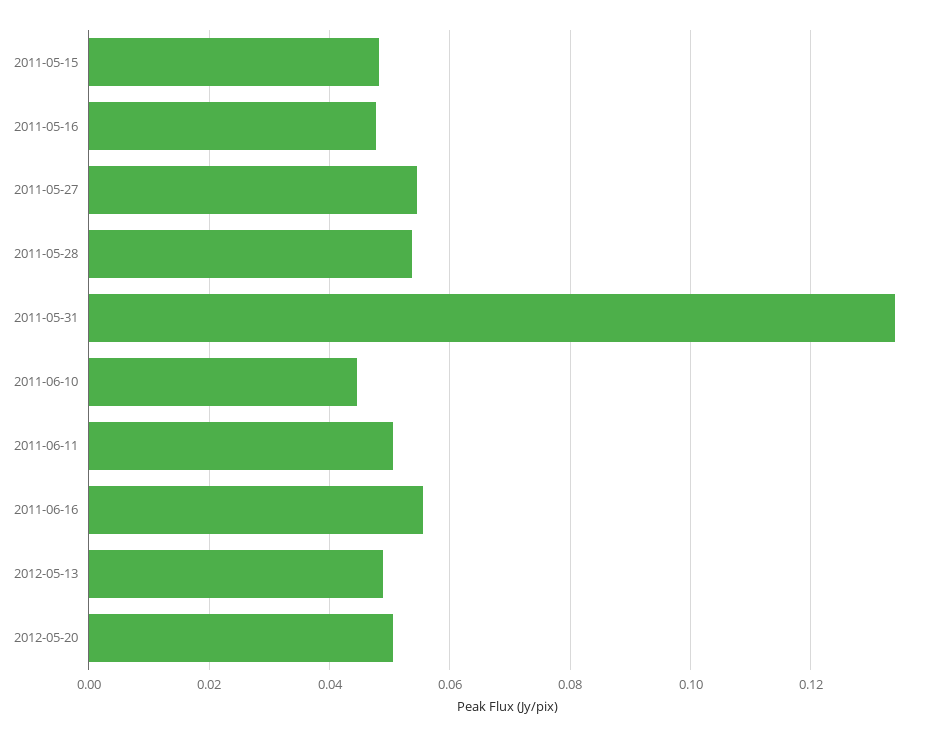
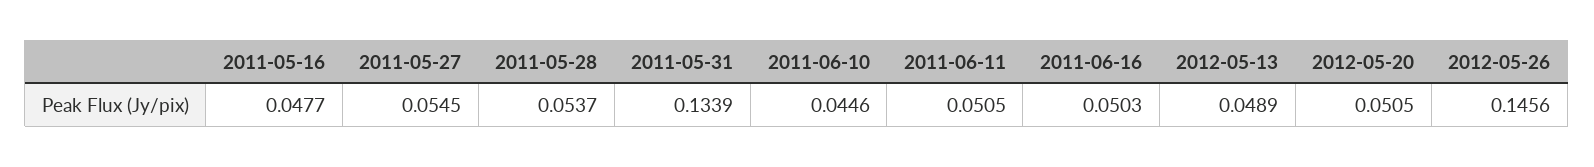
2011-05-15: 0.048 -> none
2011-06-16: 0.056 -> 0.0503
2012-05-26: none -> 0.1456

